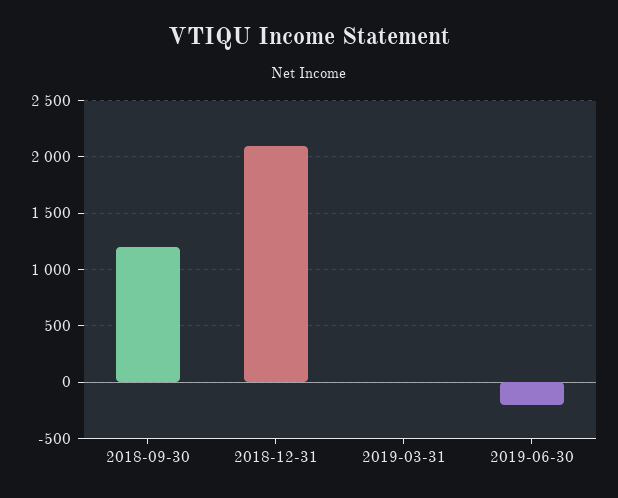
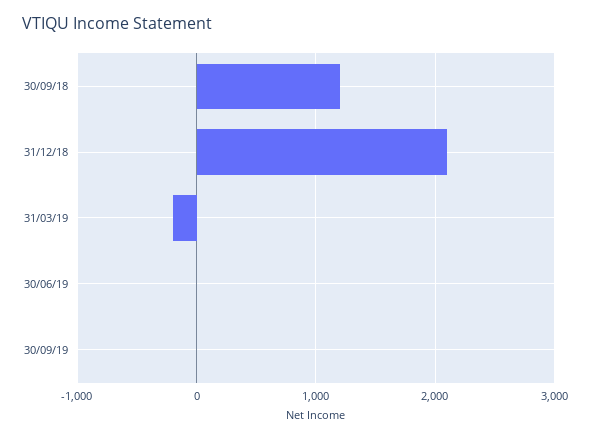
2019-03-31: 0 -> -200
2019-06-30: -200 -> 0
30/09/19: none -> 0

